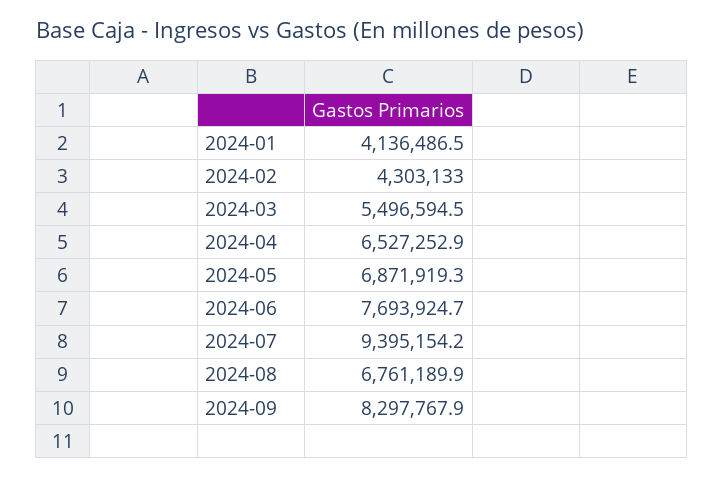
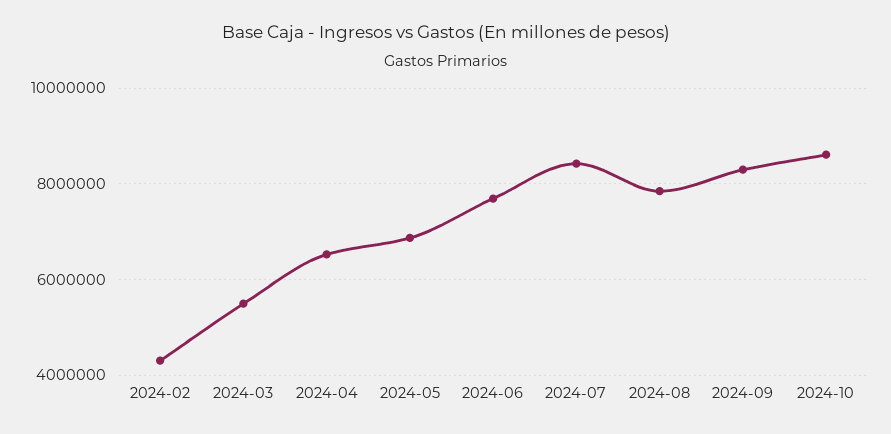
2024-01: 4136486.5 -> none
2024-07: 9395154.2 -> 8400000
2024-08: 6761189.9 -> 7800000
2024-10: none -> 8600000

